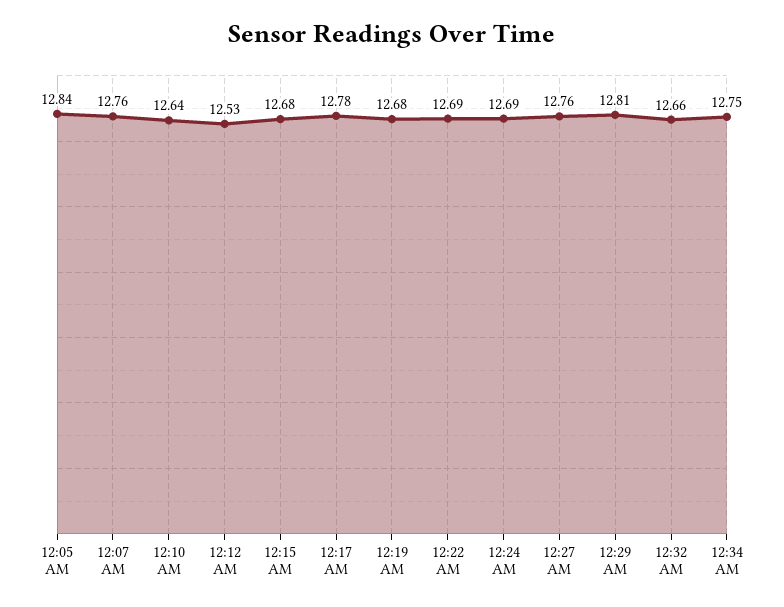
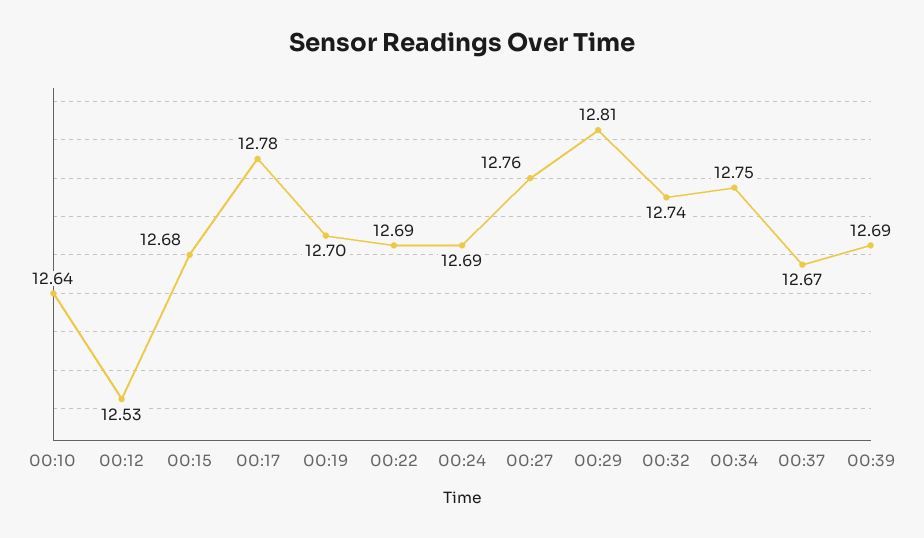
12:05 AM: 12.84 -> none
12:07 AM: 12.76 -> none
12:19 AM: 12.68 -> 12.7
12:32 AM: 12.66 -> 12.74
00:37: none -> 12.67
00:39: none -> 12.69

